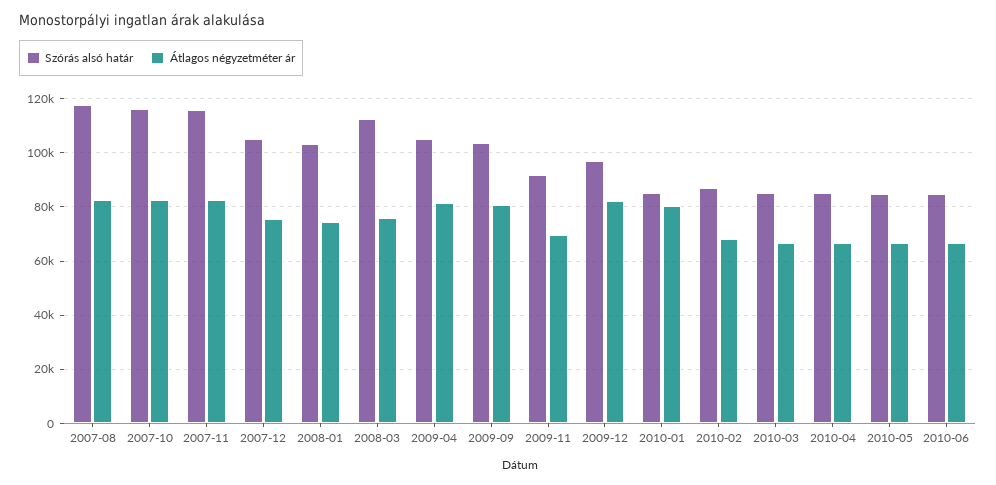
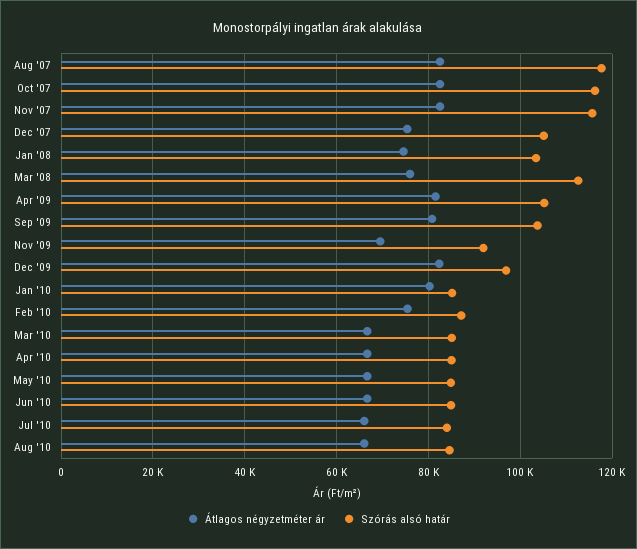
Átlagos négyzetméter ár, 2010-02: 67500 -> 76000
Átlagos négyzetméter ár, Jul '10: none -> 66000
Szórás alsó határ, Jul '10: none -> 84000
Átlagos négyzetméter ár, Aug '10: none -> 66000
Szórás alsó határ, Aug '10: none -> 84000

